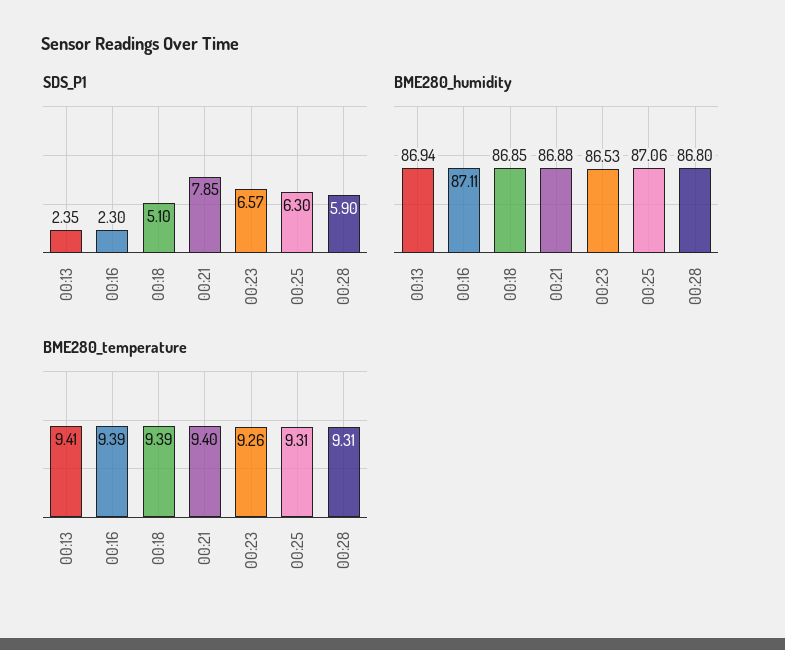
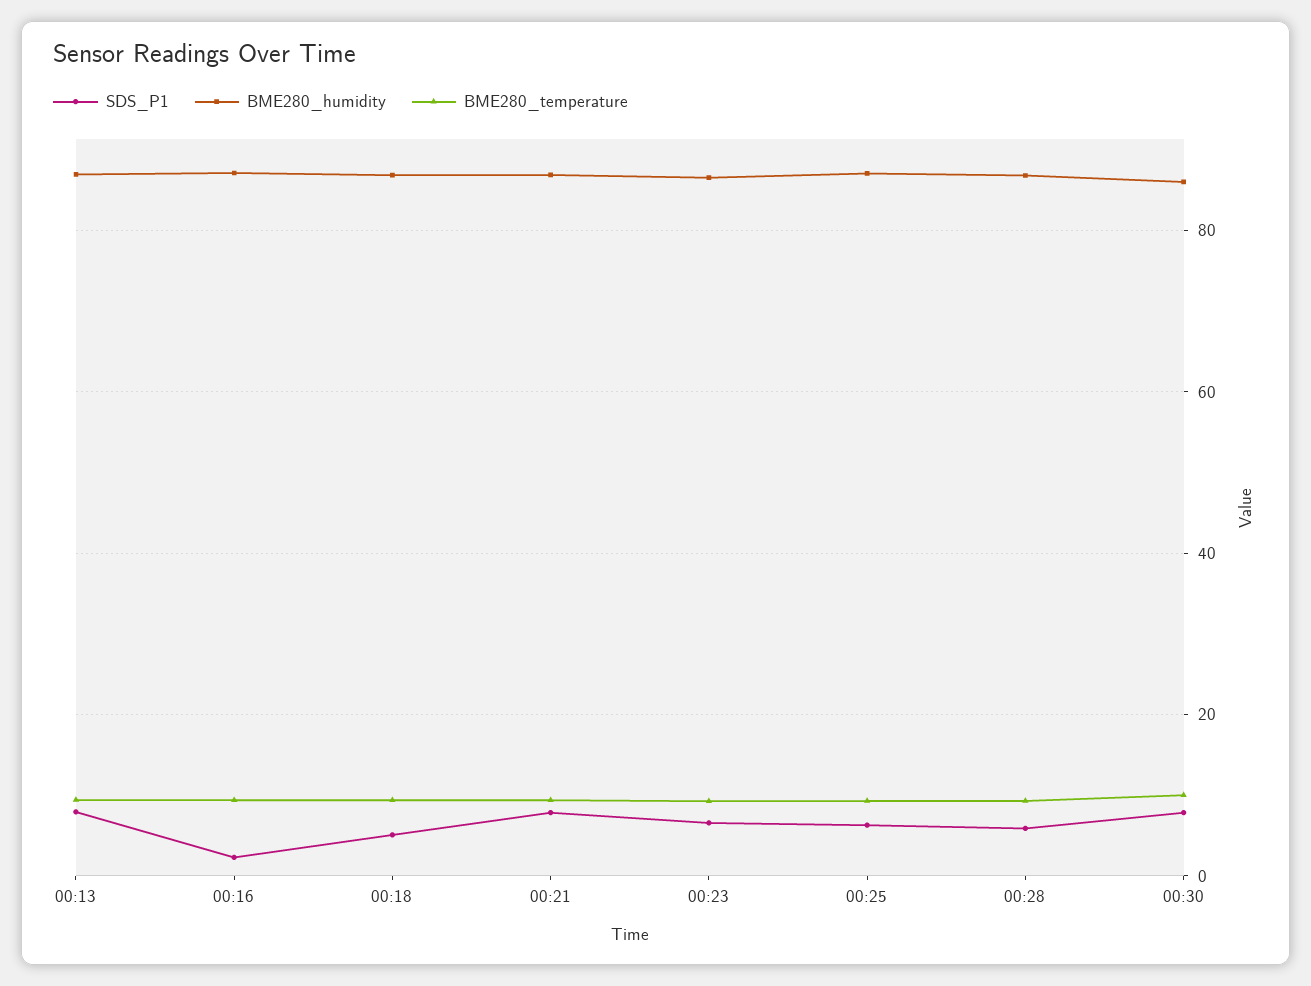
SDS_P1, 00:13: 2.35 -> 8
SDS_P1, 00:30: none -> 8
BME280_humidity, 00:30: none -> 86
BME280_temperature, 00:30: none -> 10

